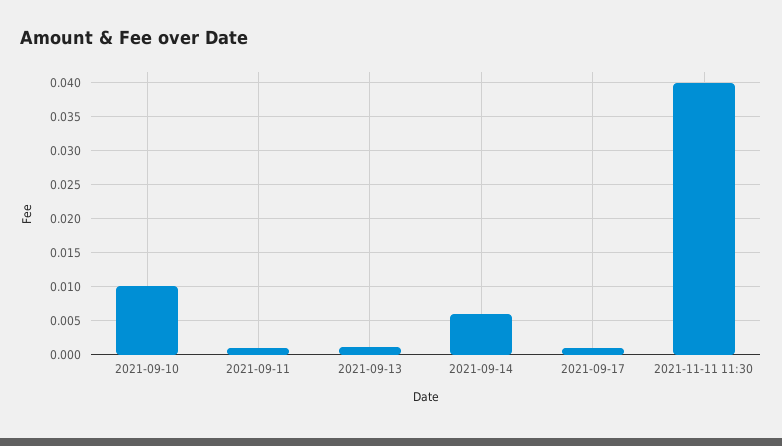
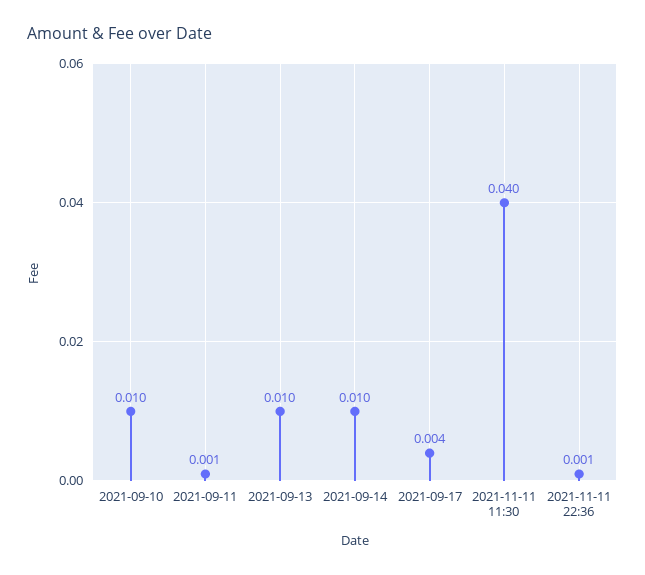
2021-09-13: 0.001 -> 0.01
2021-09-14: 0.006 -> 0.01
2021-09-17: 0.001 -> 0.004
2021-11-11 22:36: none -> 0.001

